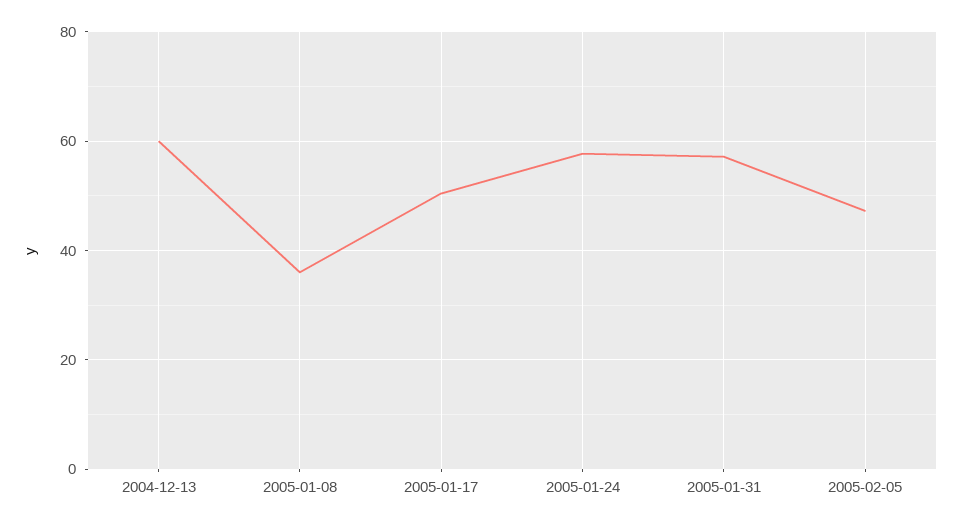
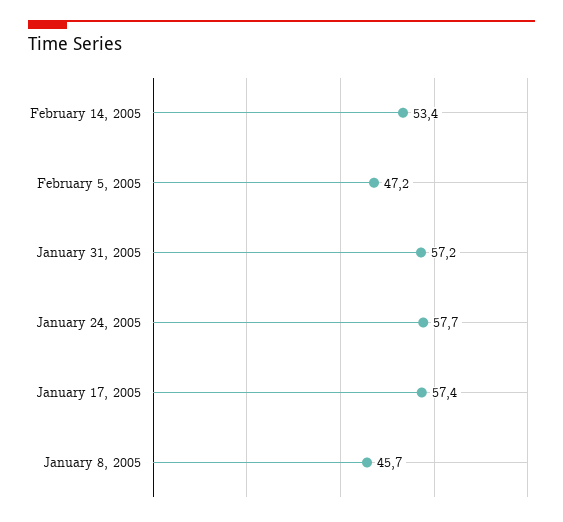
2004-12-13: 60 -> none
2005-01-08: 36 -> 45.7
2005-01-17: 50 -> 57.4
February 14, 2005: none -> 53.4

